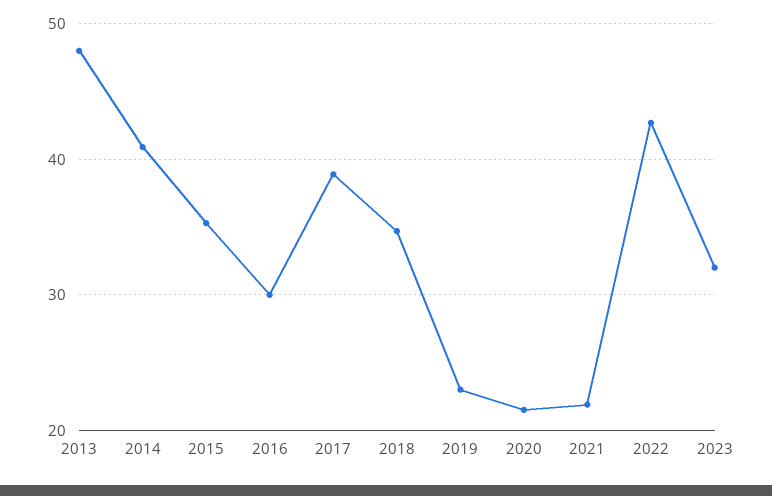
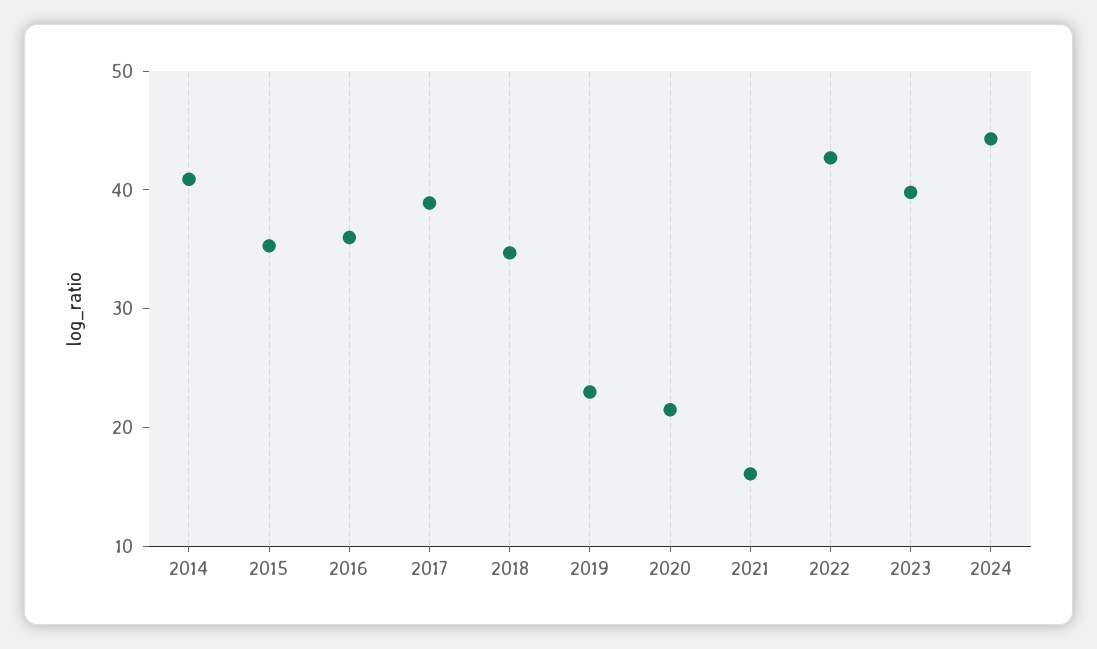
2013: 48 -> none
2016: 30 -> 36
2021: 22 -> 16
2023: 32 -> 40
2024: none -> 44

